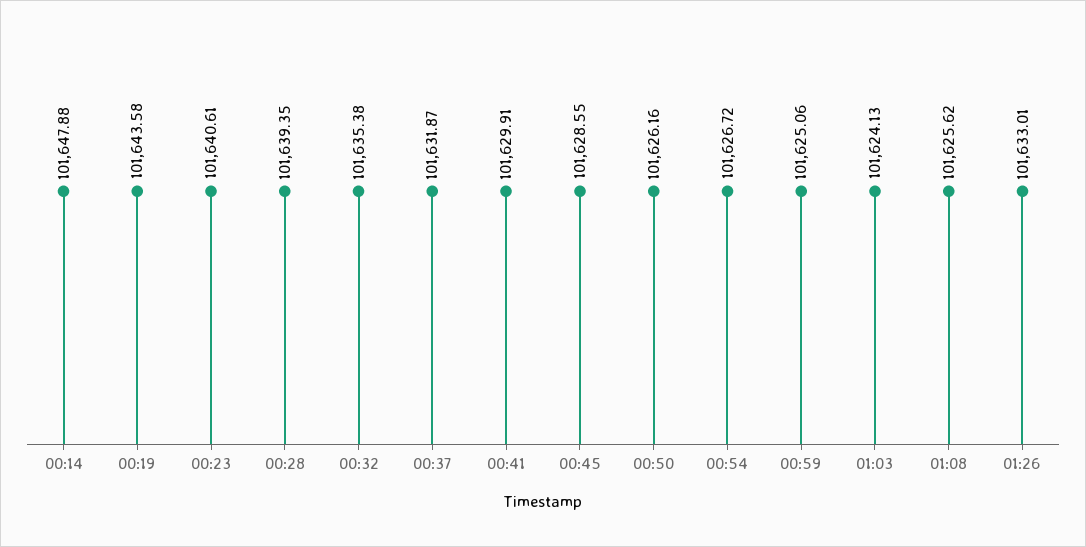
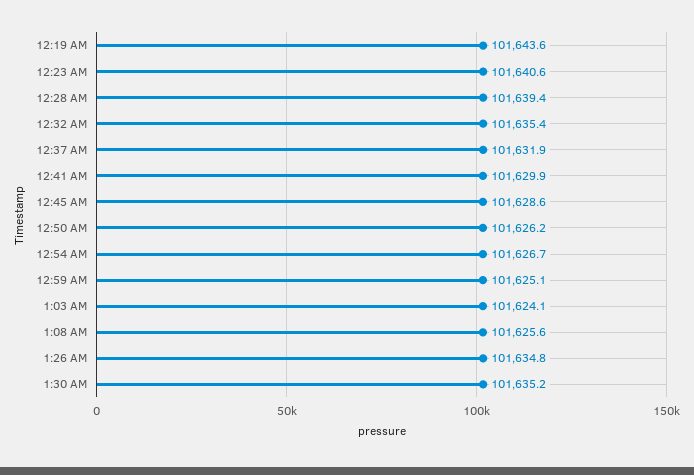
00:14: 101647.88 -> none
01:26: 101633.01 -> 101634.8
1:30 AM: none -> 101635.2

